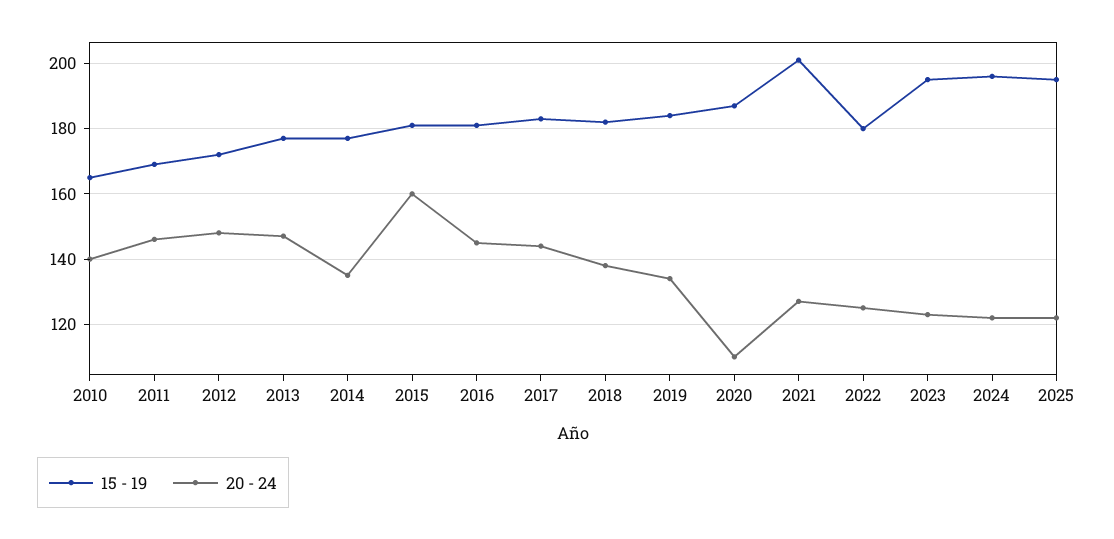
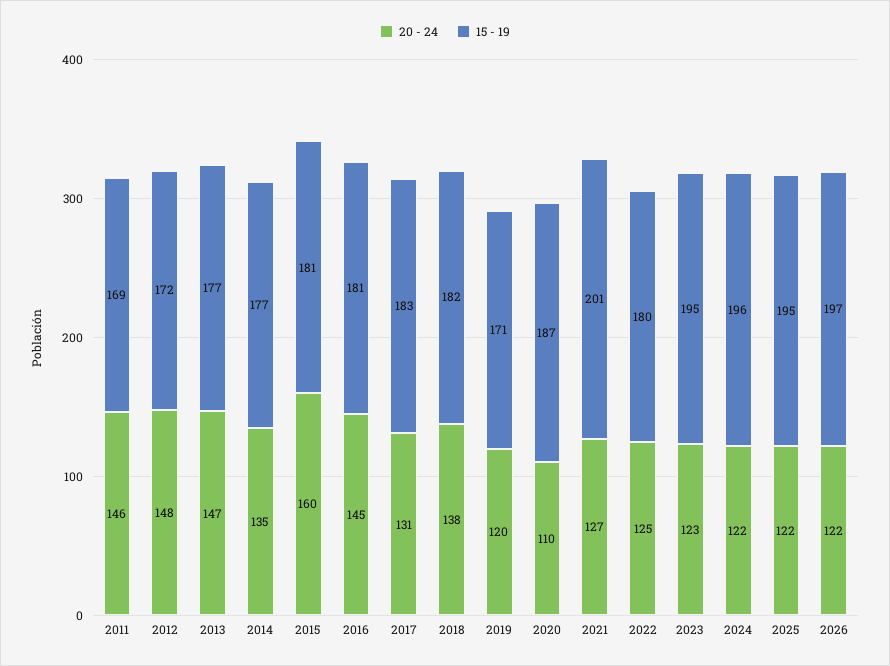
15 - 19, 2010: 165 -> none
20 - 24, 2010: 140 -> none
20 - 24, 2017: 145 -> 131
15 - 19, 2019: 185 -> 171
20 - 24, 2019: 135 -> 120
20 - 24, 2026: none -> 122
15 - 19, 2026: none -> 197

